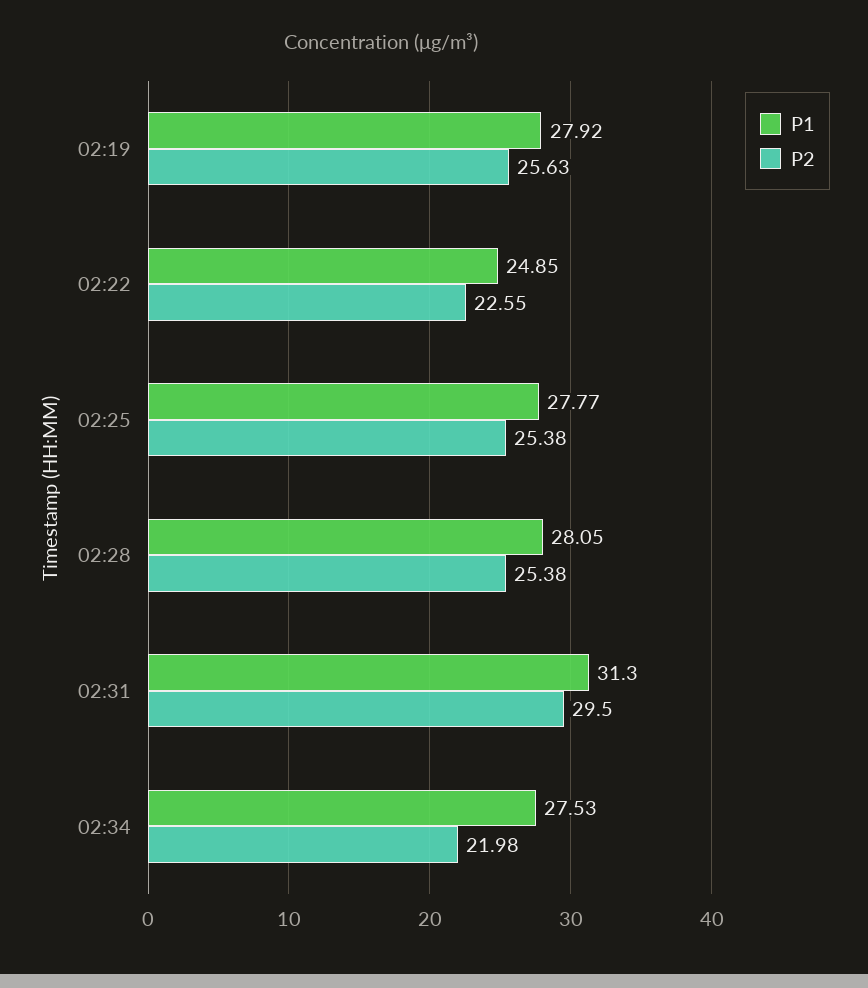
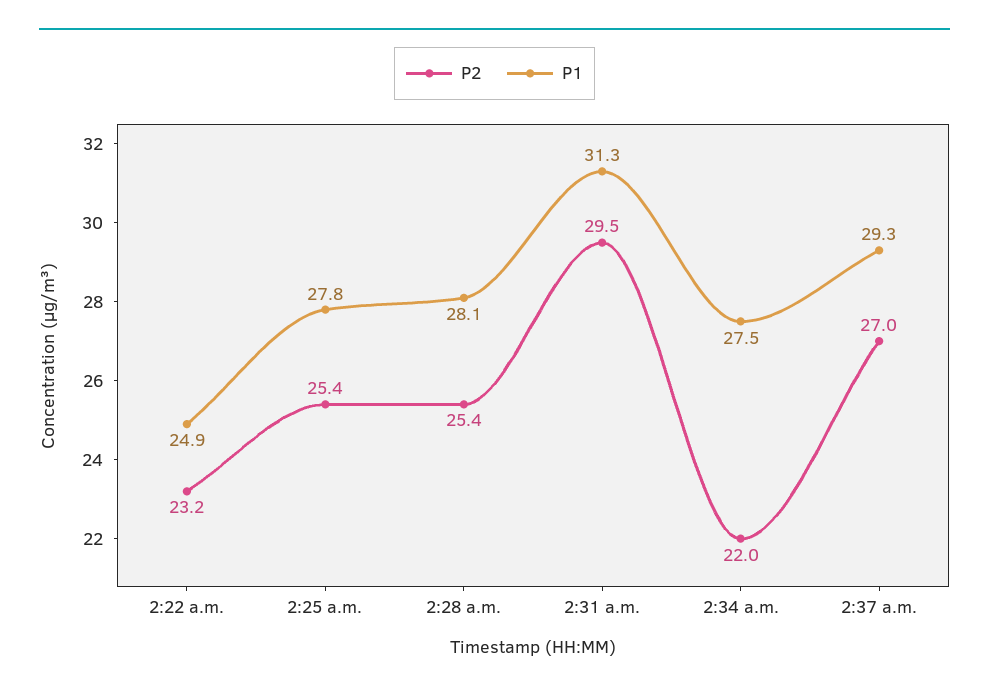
P1, 02:19: 27.92 -> none
P2, 02:19: 25.63 -> none
P2, 02:22: 22.55 -> 23.2
P2, 2:37 a.m.: none -> 27
P1, 2:37 a.m.: none -> 29.3

